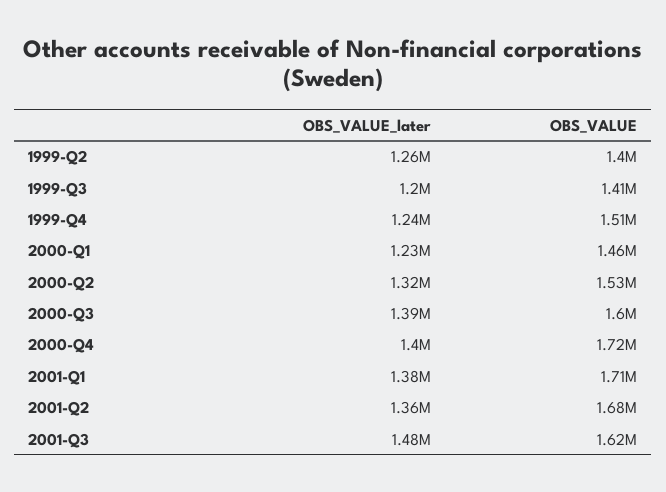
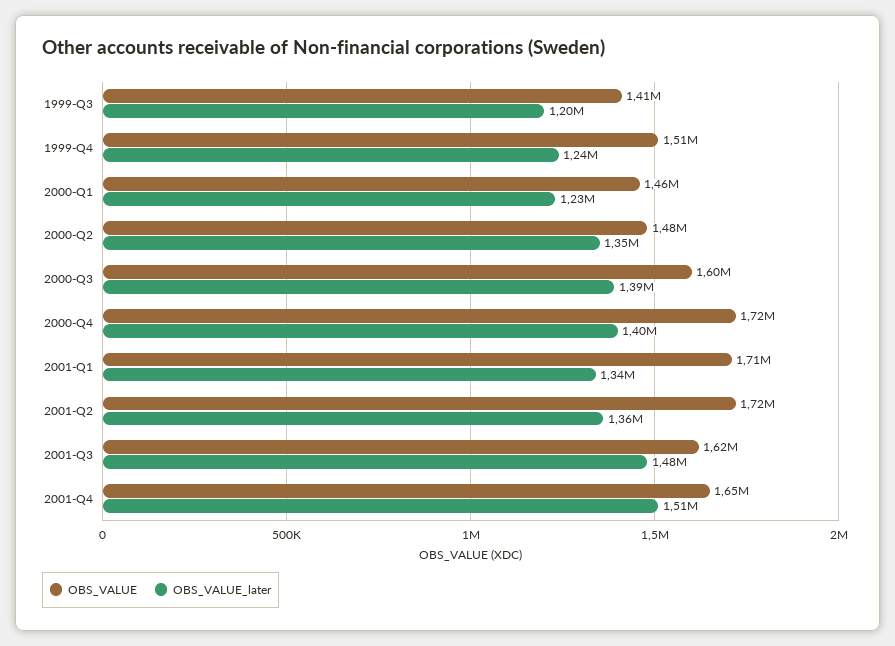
OBS_VALUE_later, 1999-Q2: 1260000 -> none
OBS_VALUE, 1999-Q2: 1400000 -> none
OBS_VALUE_later, 2000-Q2: 1320000 -> 1350000
OBS_VALUE, 2000-Q2: 1530000 -> 1480000
OBS_VALUE_later, 2001-Q1: 1380000 -> 1340000
OBS_VALUE, 2001-Q2: 1680000 -> 1720000
OBS_VALUE, 2001-Q4: none -> 1650000
OBS_VALUE_later, 2001-Q4: none -> 1510000

